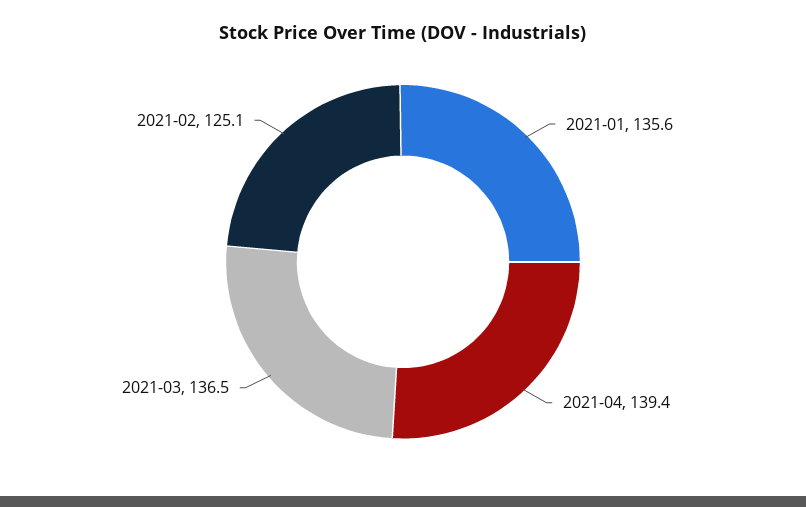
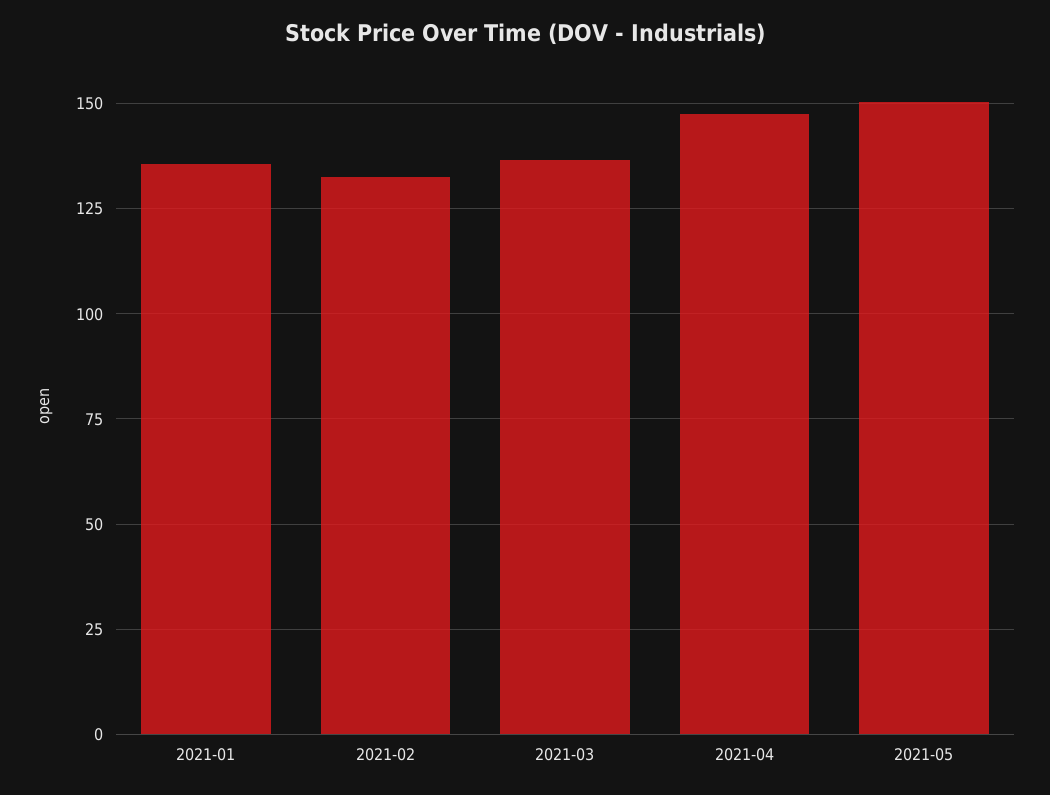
2021-04: 139.4 -> 147.5
2021-02: 125.1 -> 132.5
2021-05: none -> 150

